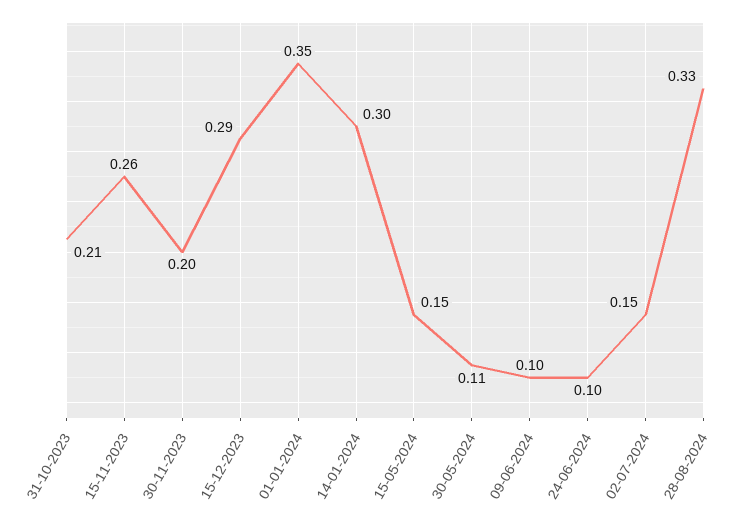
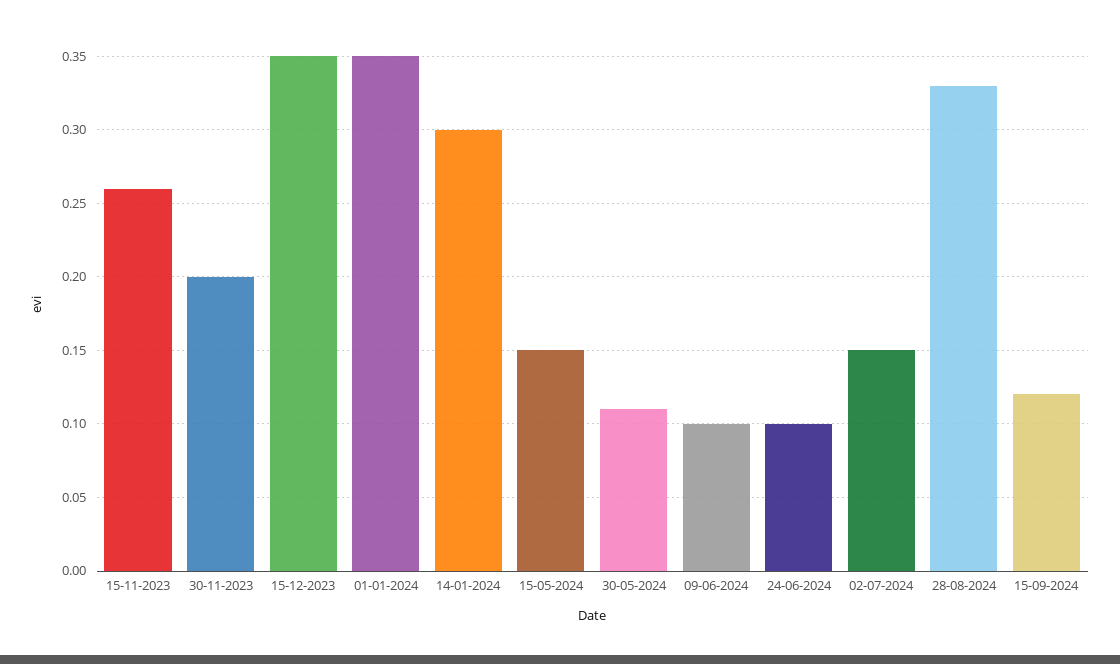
31-10-2023: 0.21 -> none
15-12-2023: 0.29 -> 0.35
15-09-2024: none -> 0.12

